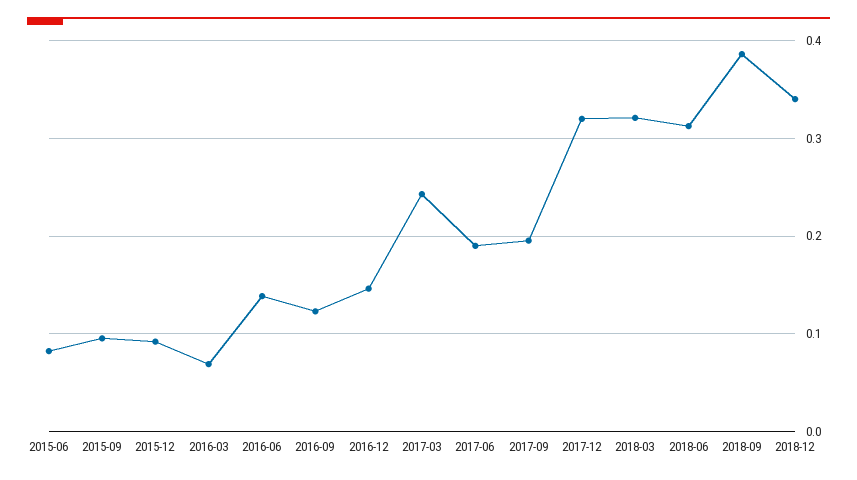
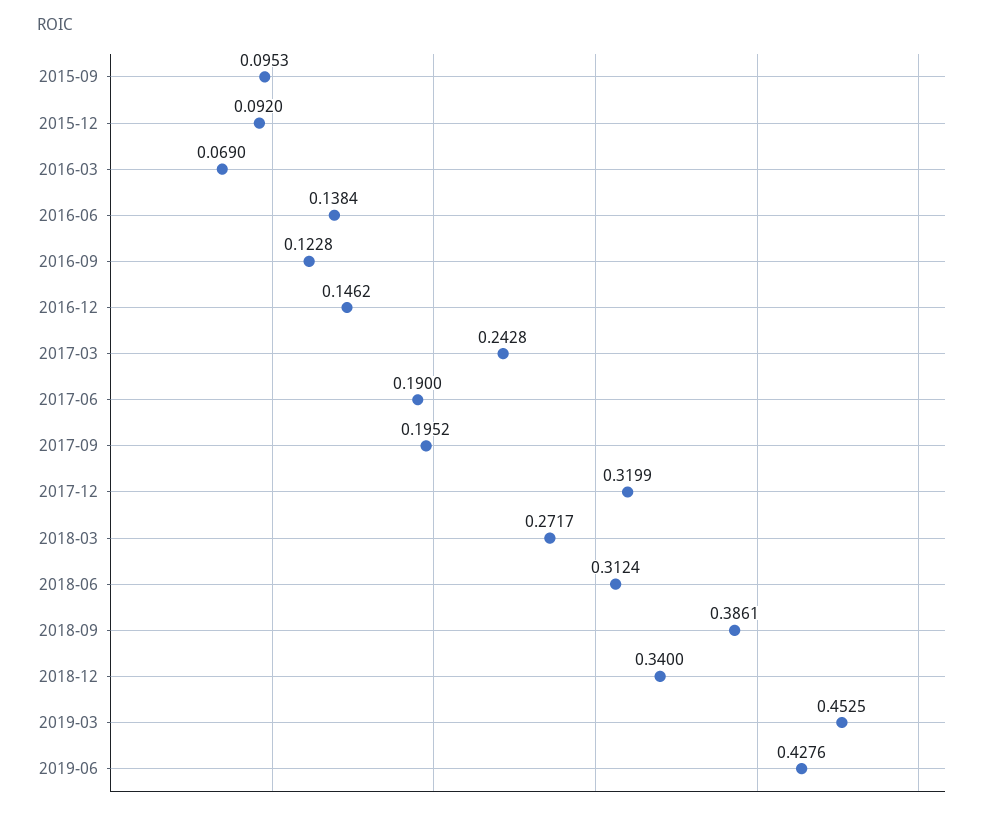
2015-06: 0.08 -> none
2018-03: 0.32 -> 0.2717
2019-03: none -> 0.4525
2019-06: none -> 0.4276

